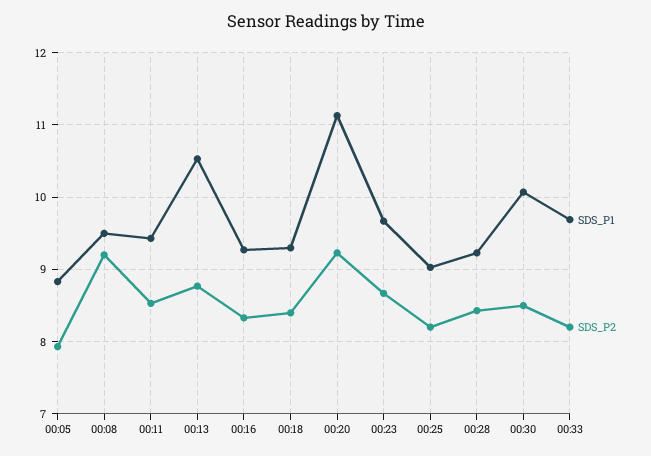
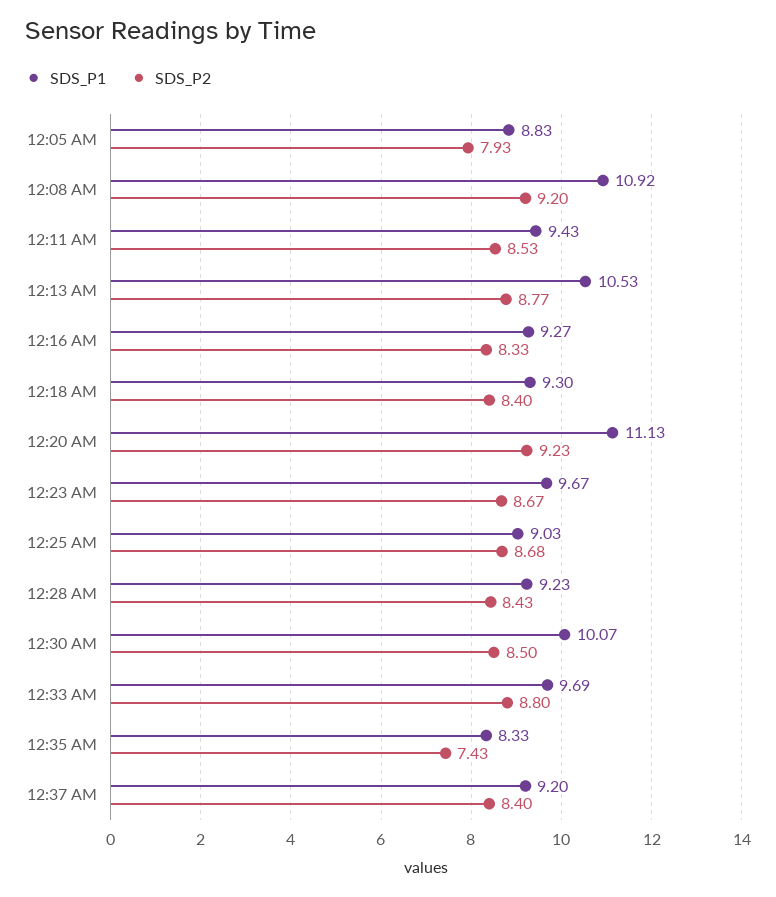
SDS_P1, 00:08: 9.5 -> 10.92
SDS_P2, 00:25: 8.2 -> 8.68
SDS_P2, 00:33: 8.2 -> 8.8
SDS_P1, 12:35 AM: none -> 8.33
SDS_P2, 12:35 AM: none -> 7.43
SDS_P1, 12:37 AM: none -> 9.2
SDS_P2, 12:37 AM: none -> 8.4

